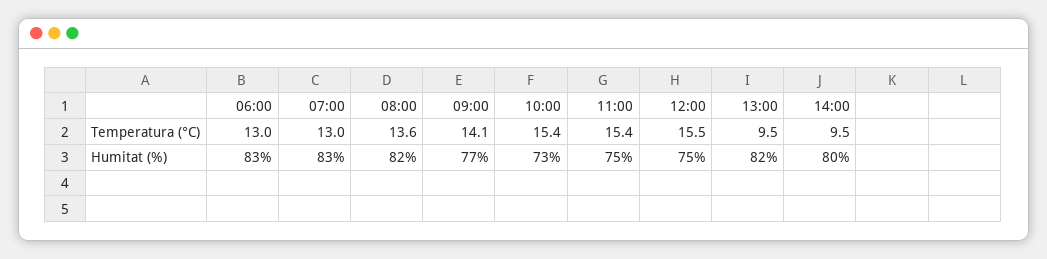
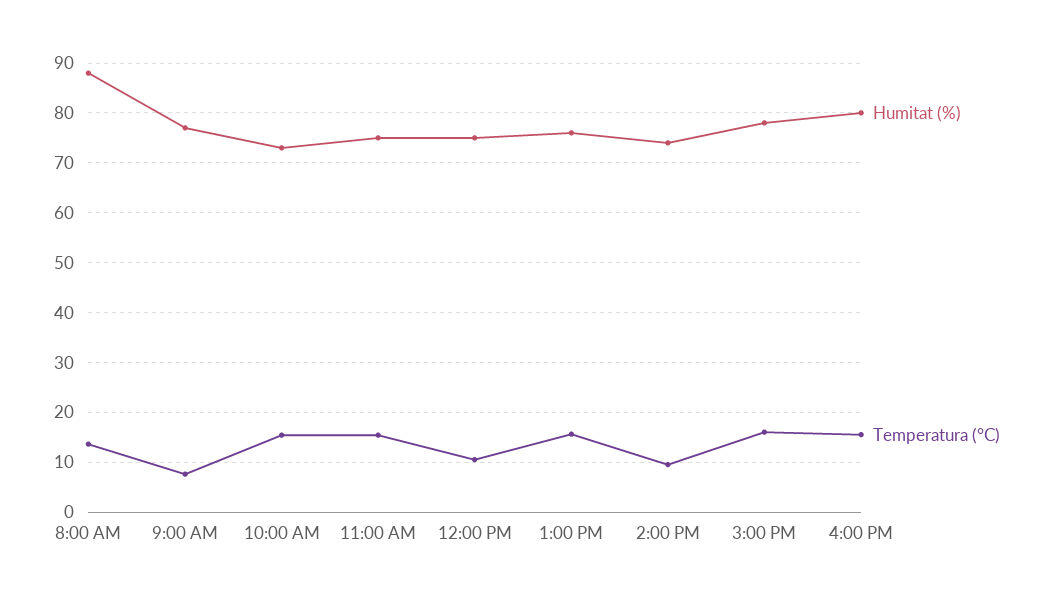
Temperatura (°C), 06:00: 13 -> none
Temperatura (°C), 07:00: 13 -> none
Temperatura (°C), 09:00: 14.1 -> 8
Temperatura (°C), 12:00: 15.5 -> 10
Temperatura (°C), 13:00: 9.5 -> 16
Humitat (%), 06:00: 83 -> none
Humitat (%), 07:00: 83 -> none
Humitat (%), 08:00: 82 -> 88
Humitat (%), 13:00: 82 -> 76
Humitat (%), 14:00: 80 -> 74
Humitat (%), 3:00 PM: none -> 78
Temperatura (°C), 3:00 PM: none -> 16
Humitat (%), 4:00 PM: none -> 80
Temperatura (°C), 4:00 PM: none -> 16

